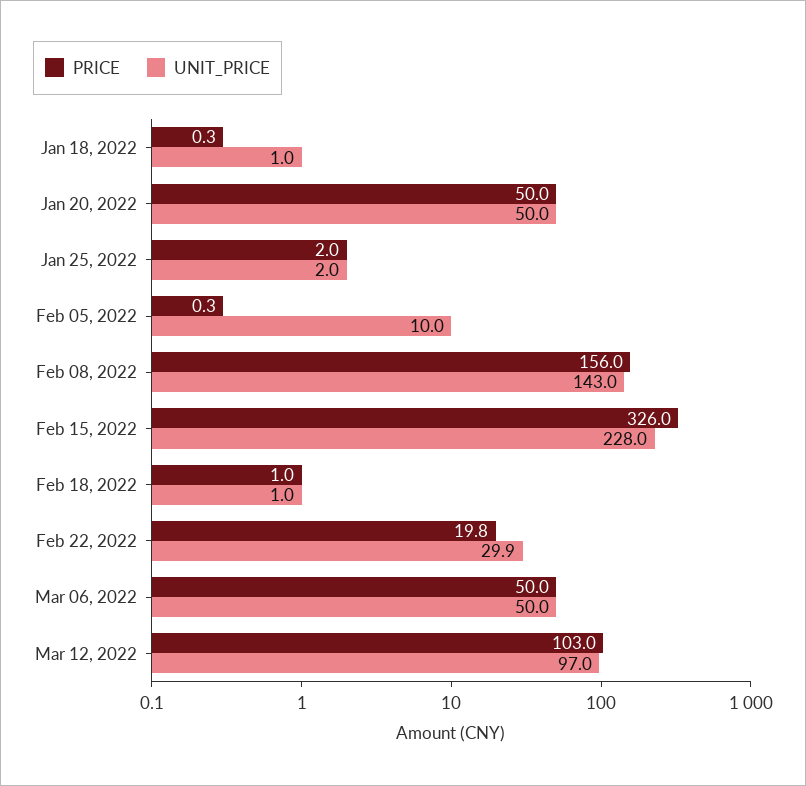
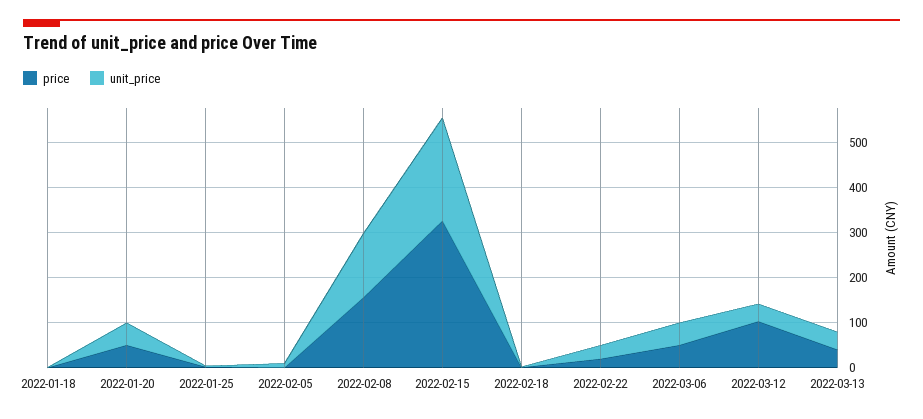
UNIT_PRICE, Mar 12, 2022: 97 -> 40
PRICE, 2022-03-13: none -> 40
UNIT_PRICE, 2022-03-13: none -> 40

